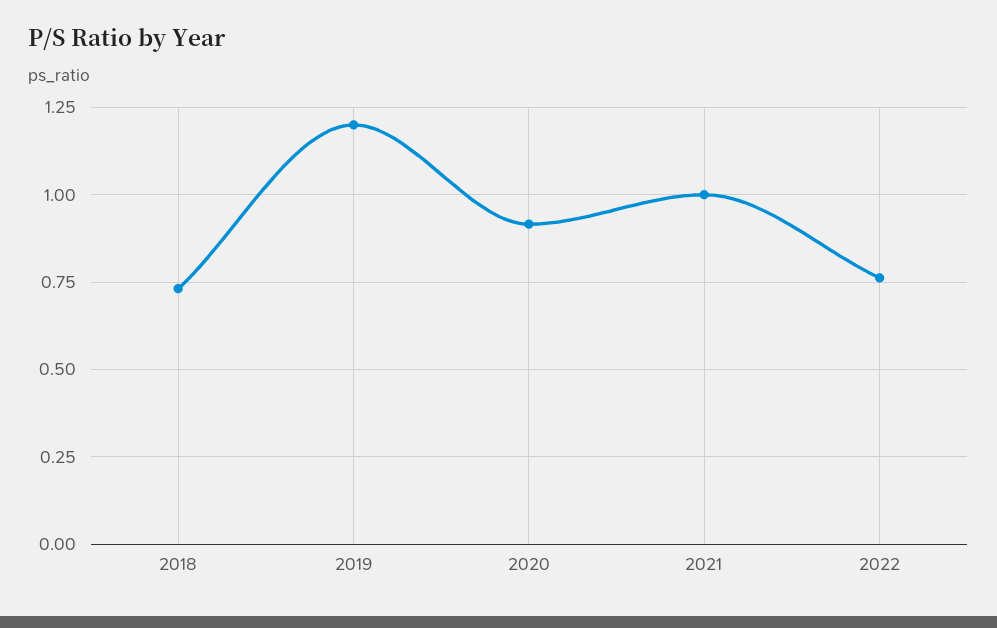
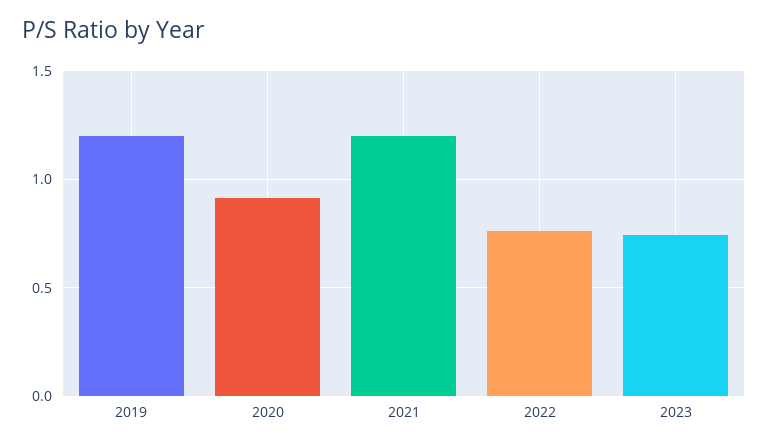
2018: 0.725 -> none
2021: 1 -> 1.2
2023: none -> 0.75

